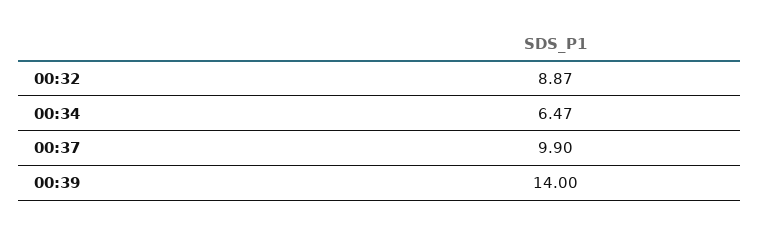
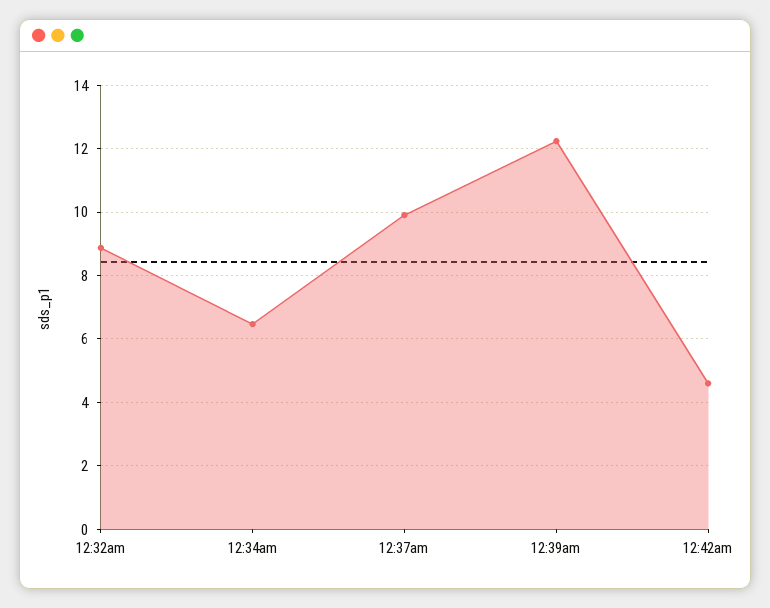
00:39: 14 -> 12.2
12:42am: none -> 4.6

